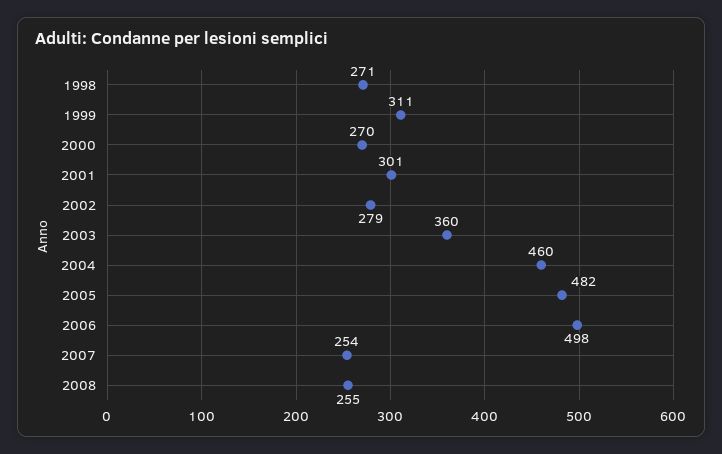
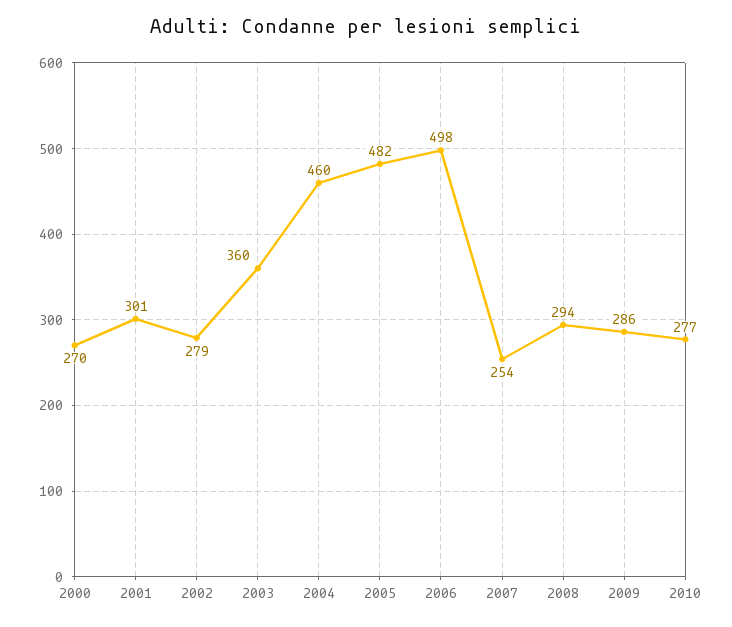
1998: 271 -> none
1999: 311 -> none
2008: 255 -> 294
2009: none -> 286
2010: none -> 277

